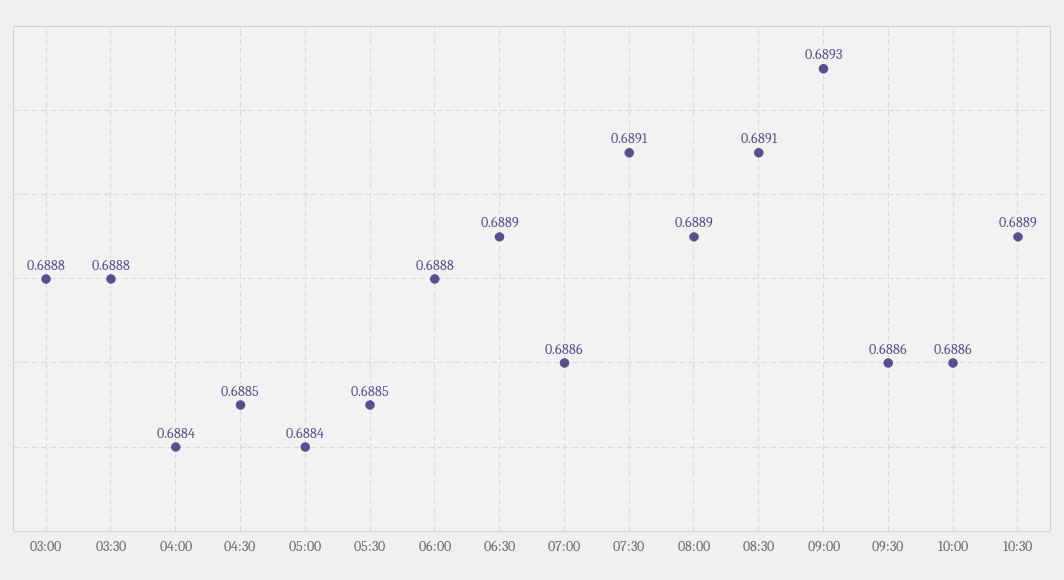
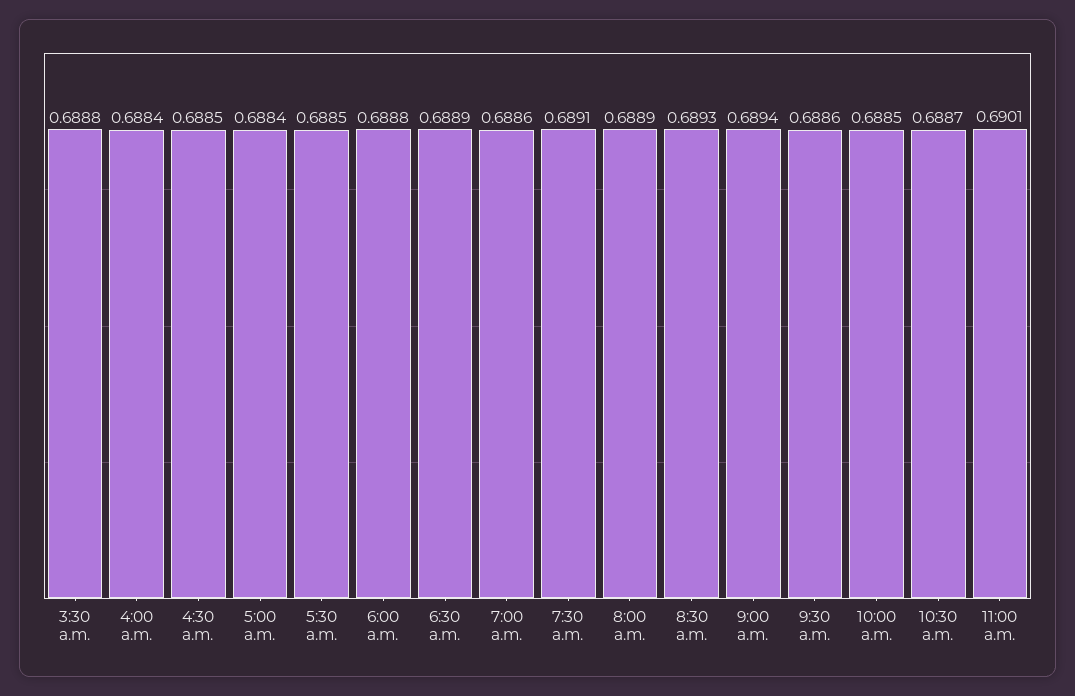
03:00: 0.6888 -> none
08:30: 0.6891 -> 0.6893
09:00: 0.6893 -> 0.6894
10:00: 0.6886 -> 0.6885
10:30: 0.6889 -> 0.6887
11:00 a.m.: none -> 0.6901

